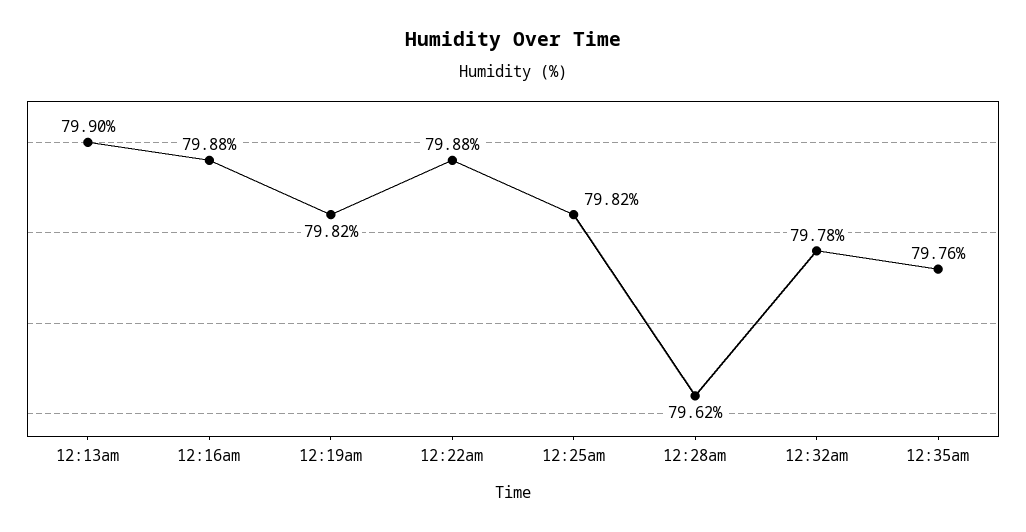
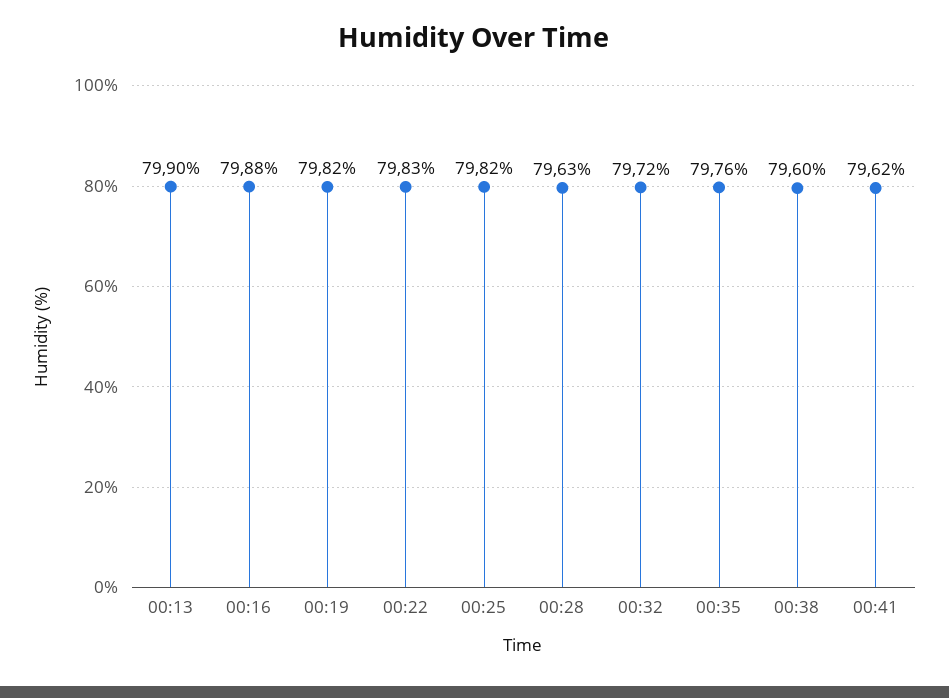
12:22am: 79.88 -> 79.83
12:28am: 79.62 -> 79.63
12:32am: 79.78 -> 79.72
00:38: none -> 79.6
00:41: none -> 79.62

